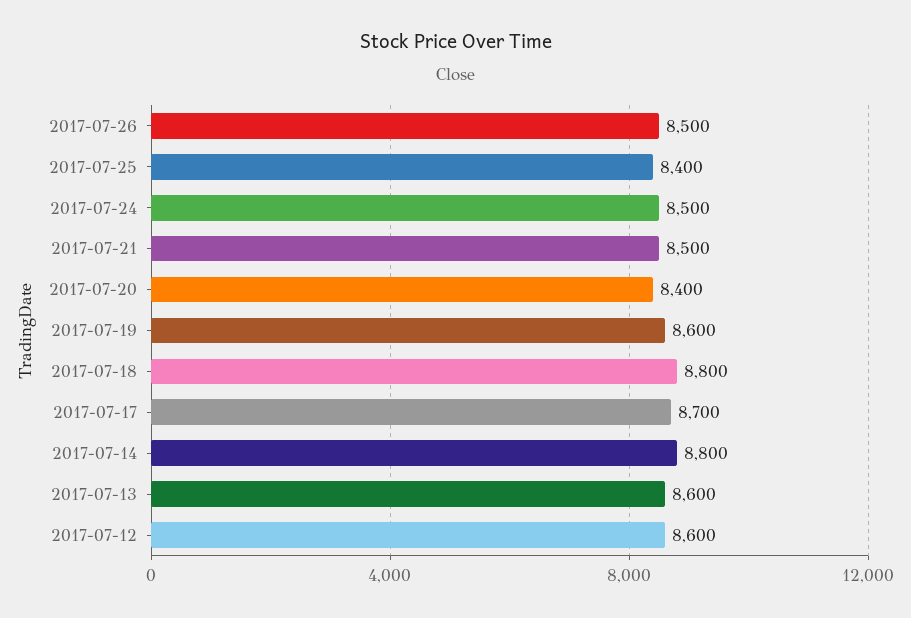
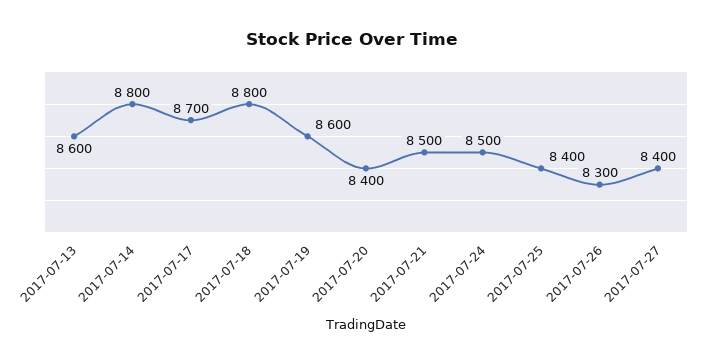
2017-07-26: 8500 -> 8300
2017-07-12: 8600 -> none
2017-07-27: none -> 8400

